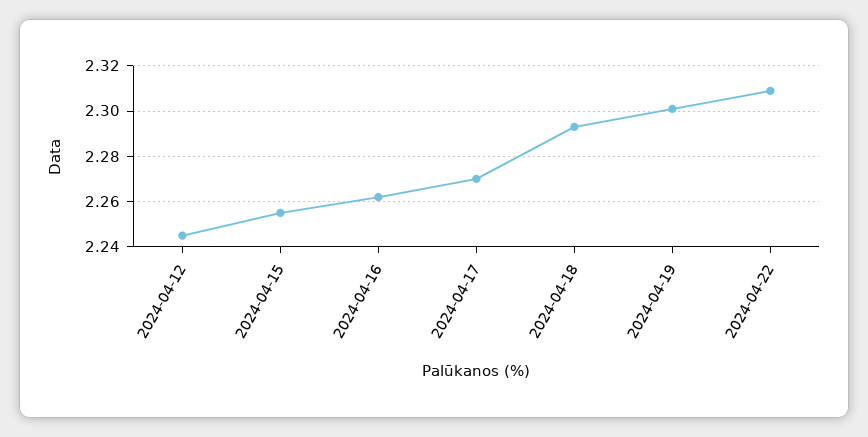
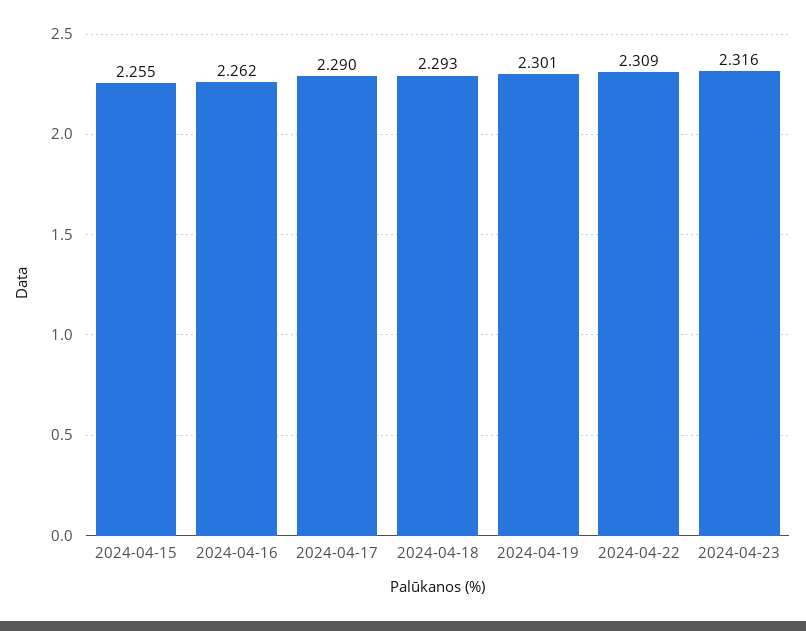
2024-04-12: 2.245 -> none
2024-04-17: 2.27 -> 2.29
2024-04-23: none -> 2.316

